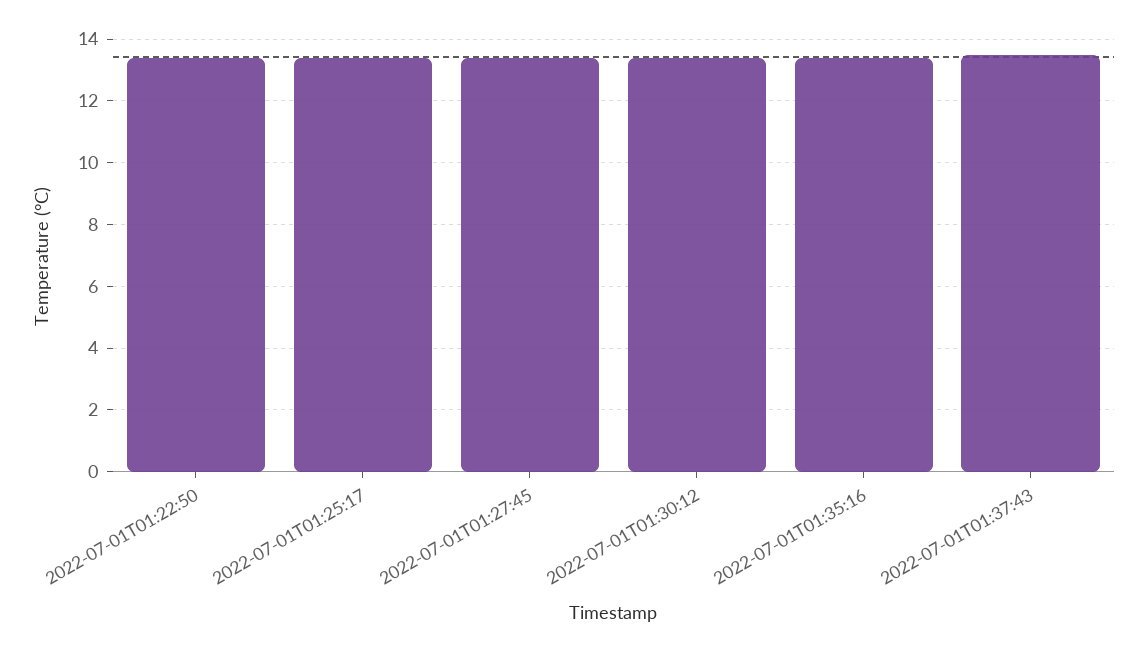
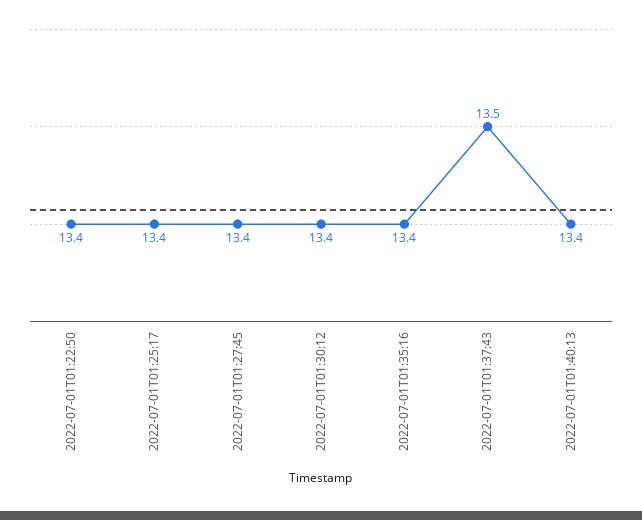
2022-07-01T01:40:13: none -> 13.4

